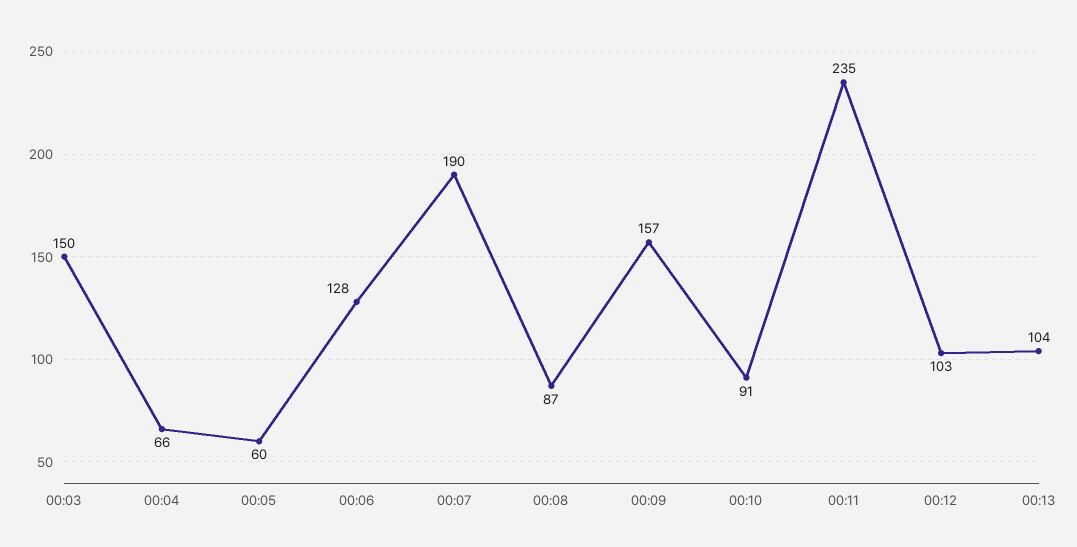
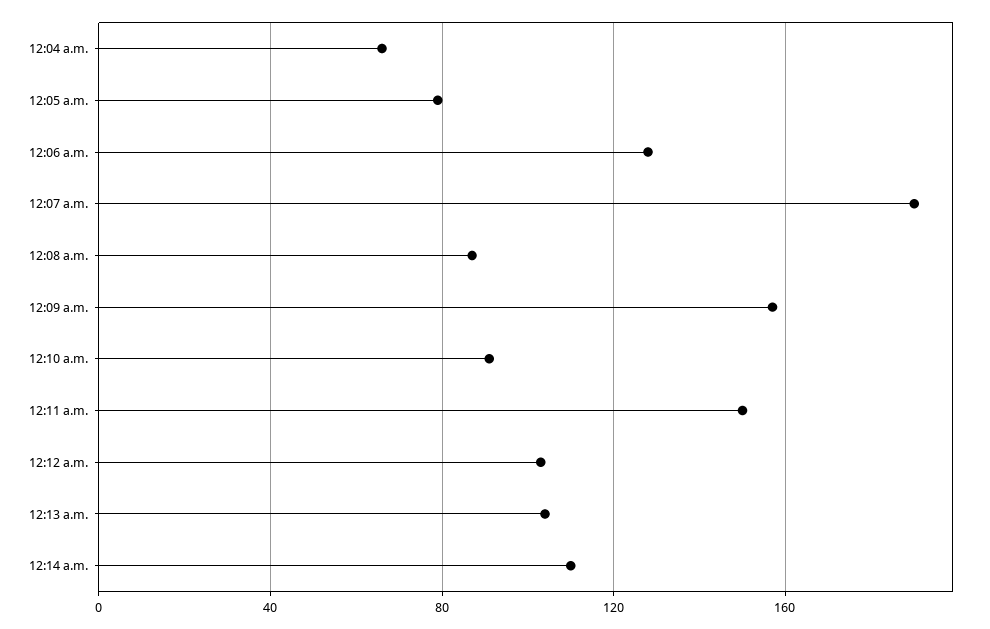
00:03: 150 -> none
00:05: 60 -> 80
00:11: 235 -> 150
12:14 a.m.: none -> 110

